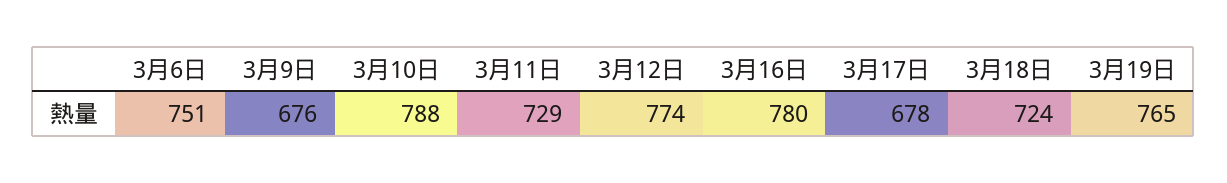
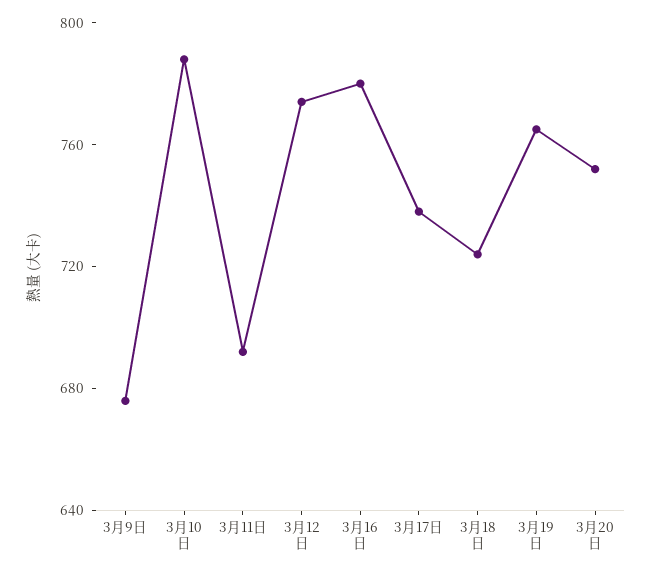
3月6日: 751 -> none
3月11日: 729 -> 690
3月17日: 678 -> 740
3月20日: none -> 750

